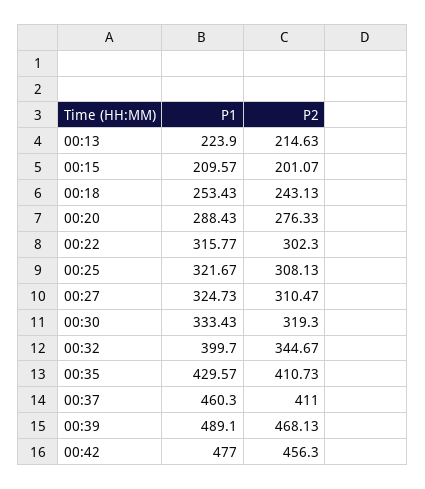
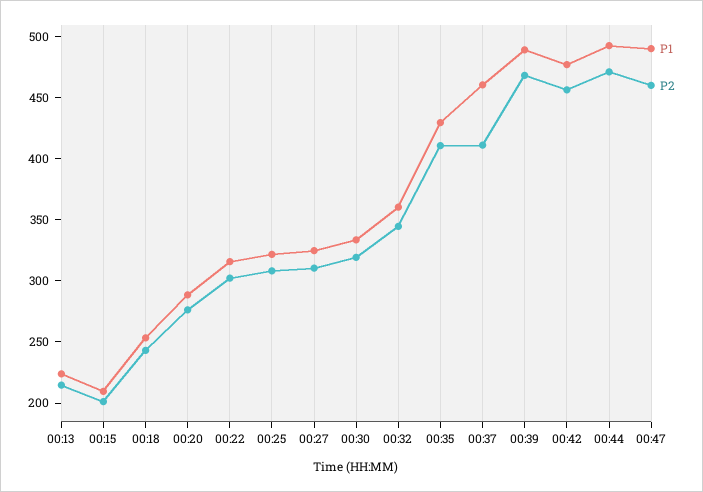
P1, 00:32: 399.7 -> 360
P1, 00:44: none -> 490
P2, 00:44: none -> 470
P1, 00:47: none -> 490
P2, 00:47: none -> 460

